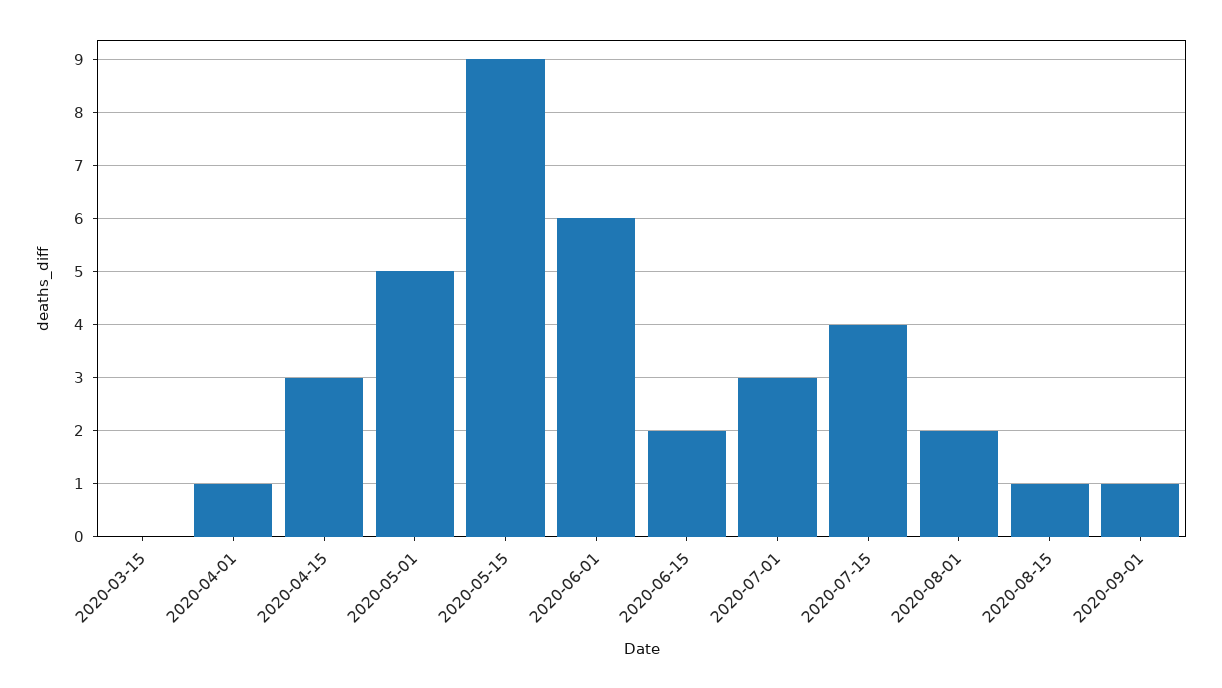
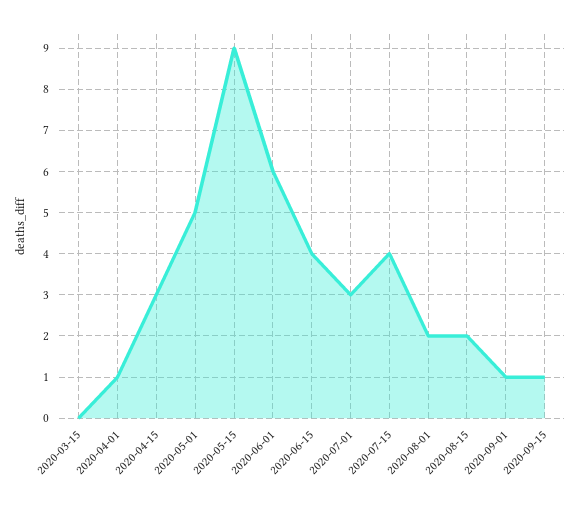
2020-06-15: 2 -> 4
2020-08-15: 1 -> 2
2020-09-15: none -> 1

